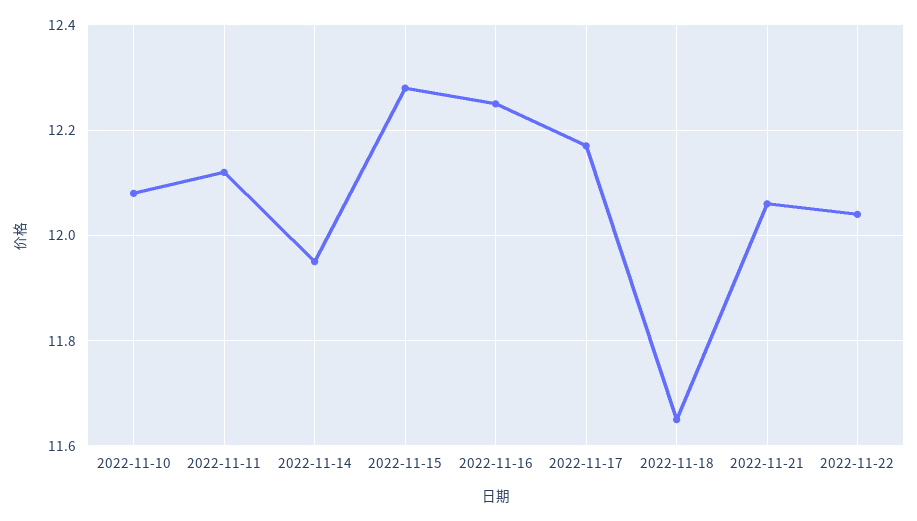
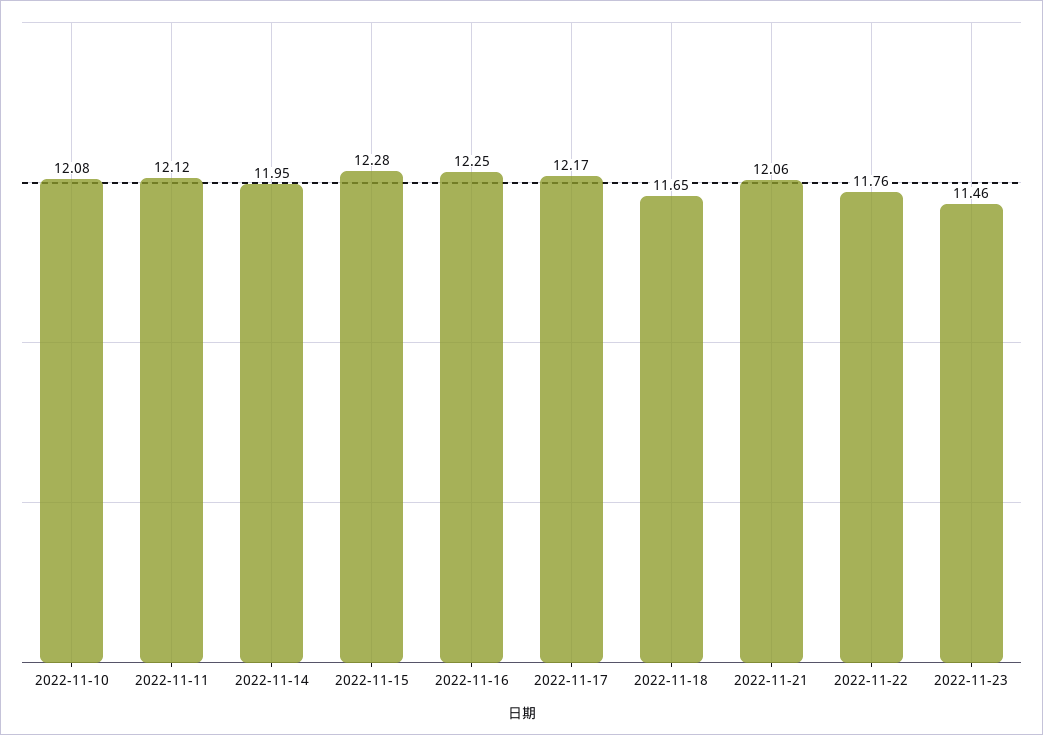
2022-11-22: 12.05 -> 11.76
2022-11-23: none -> 11.46

